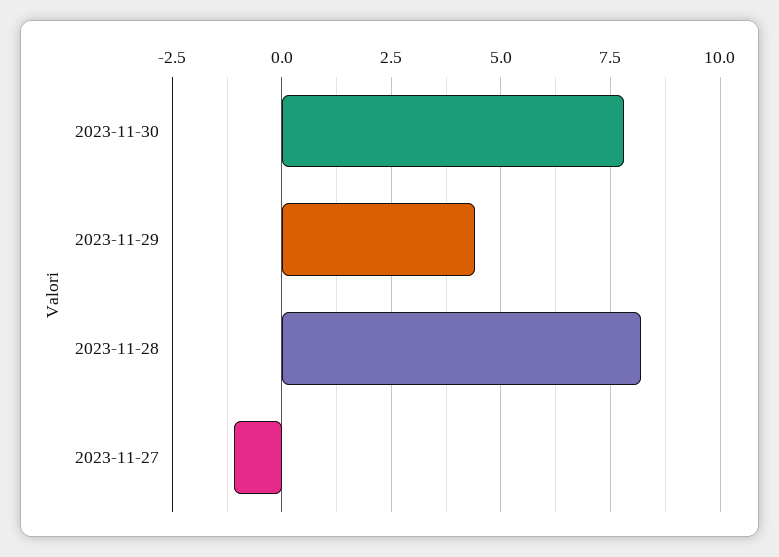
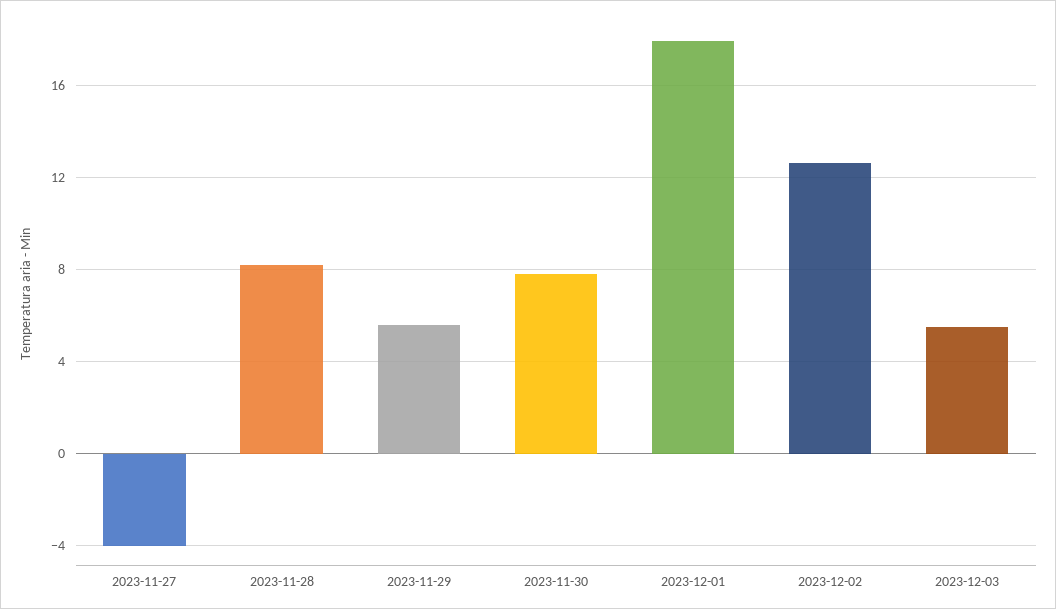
2023-11-29: 4.5 -> 5.5
2023-11-27: -1 -> -4
2023-12-01: none -> 18
2023-12-02: none -> 12.5
2023-12-03: none -> 5.5

